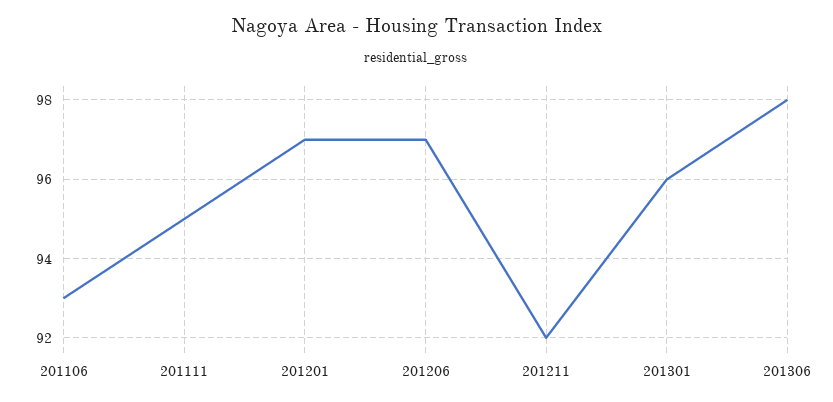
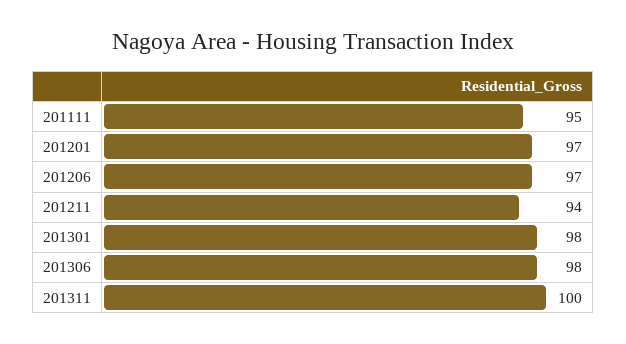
201106: 93 -> none
201211: 92 -> 94
201301: 96 -> 98
201311: none -> 100

